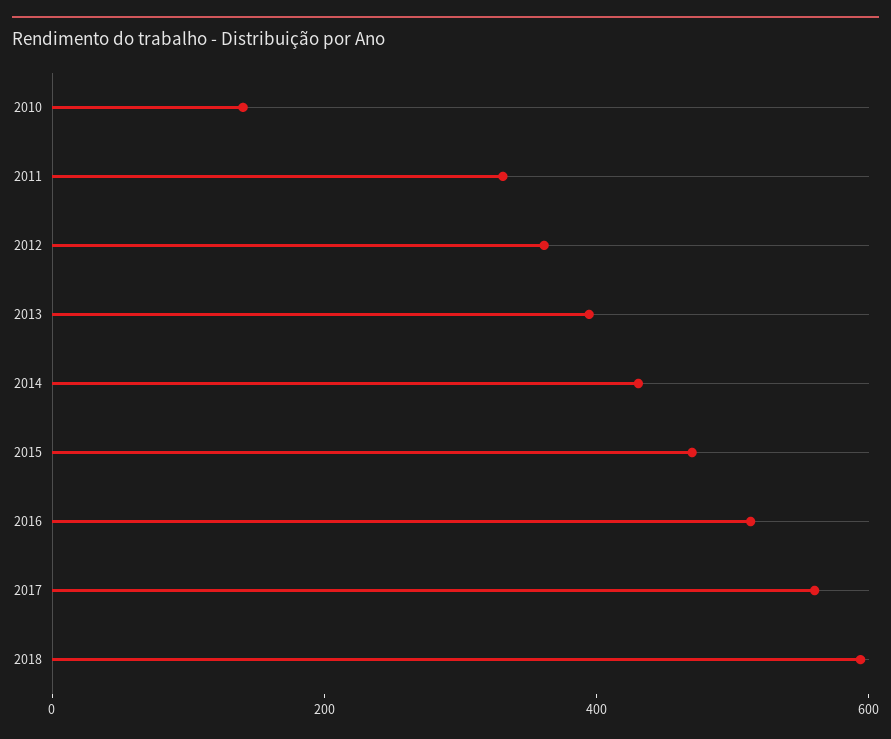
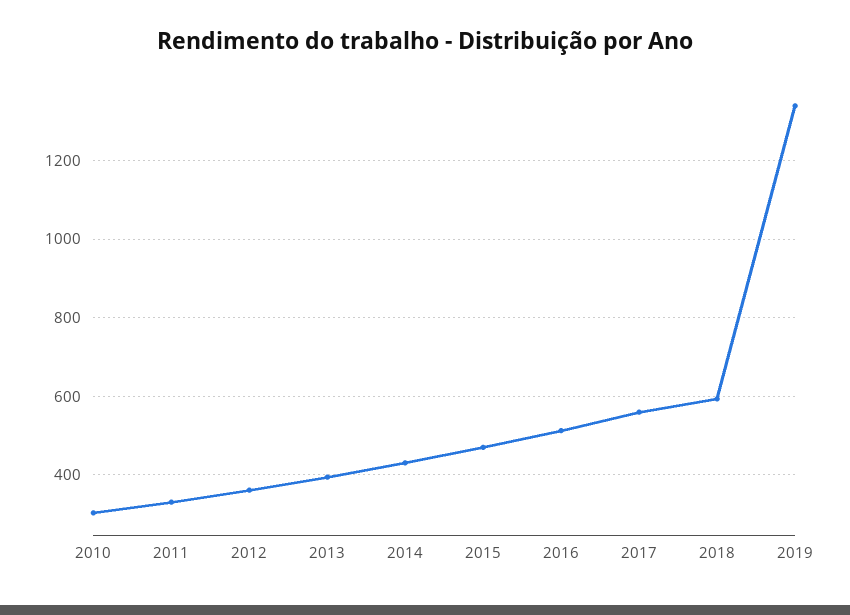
2010: 150 -> 300
2019: none -> 1340

